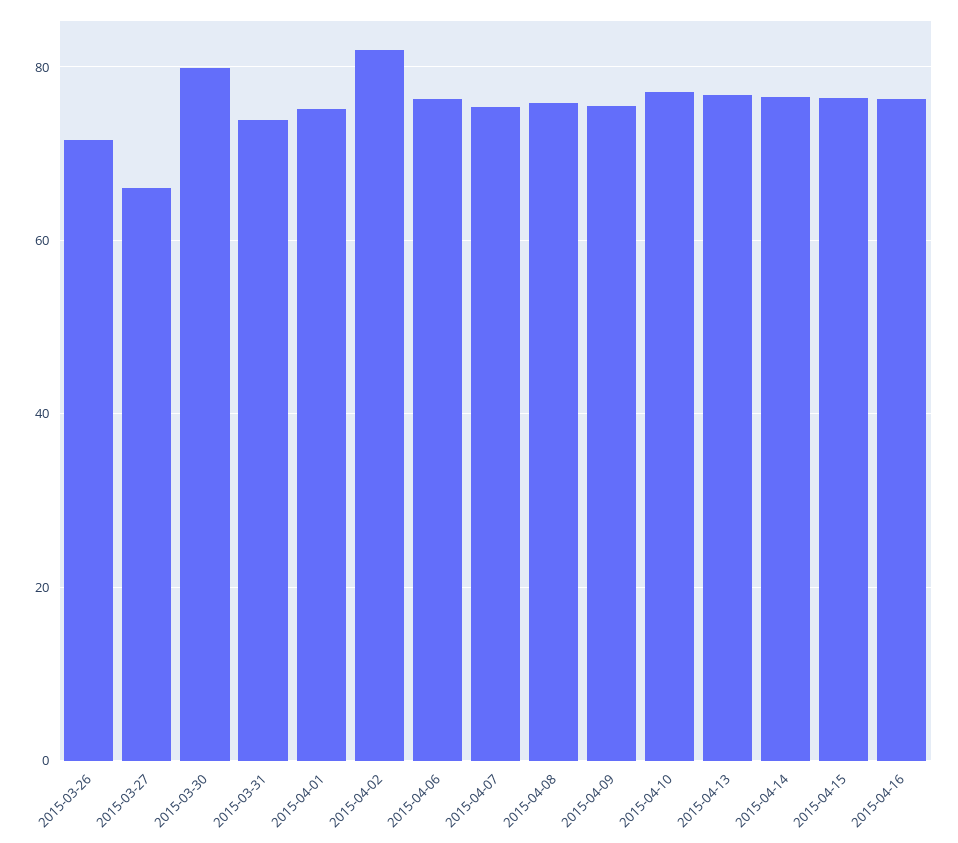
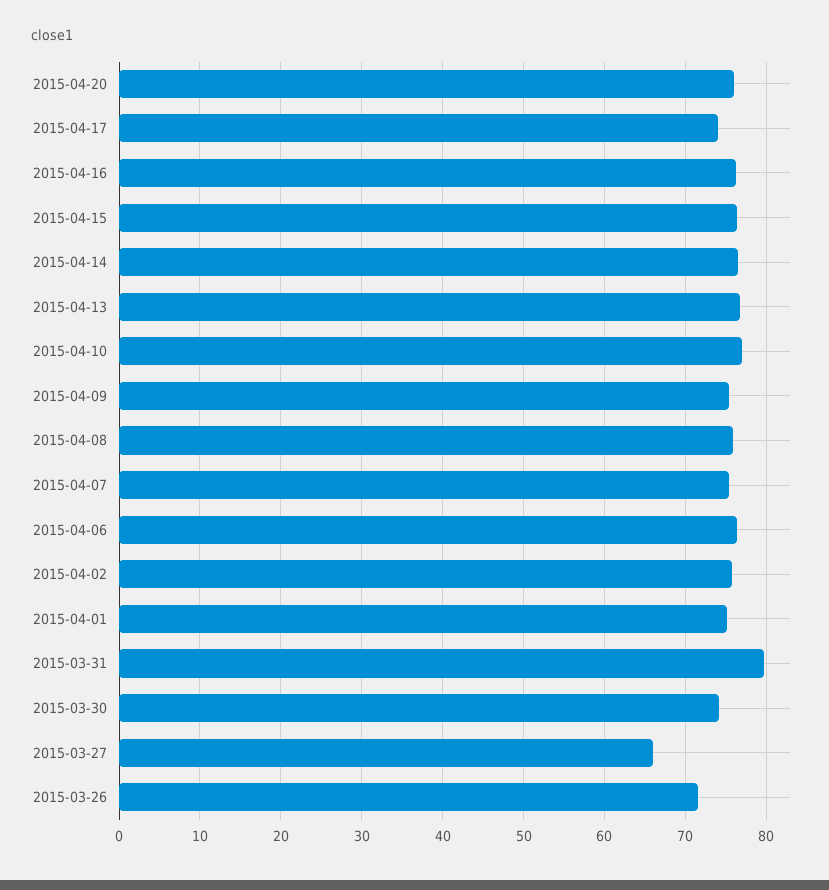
2015-03-30: 80 -> 74
2015-03-31: 74 -> 80
2015-04-02: 82 -> 76
2015-04-20: none -> 76
2015-04-17: none -> 74

